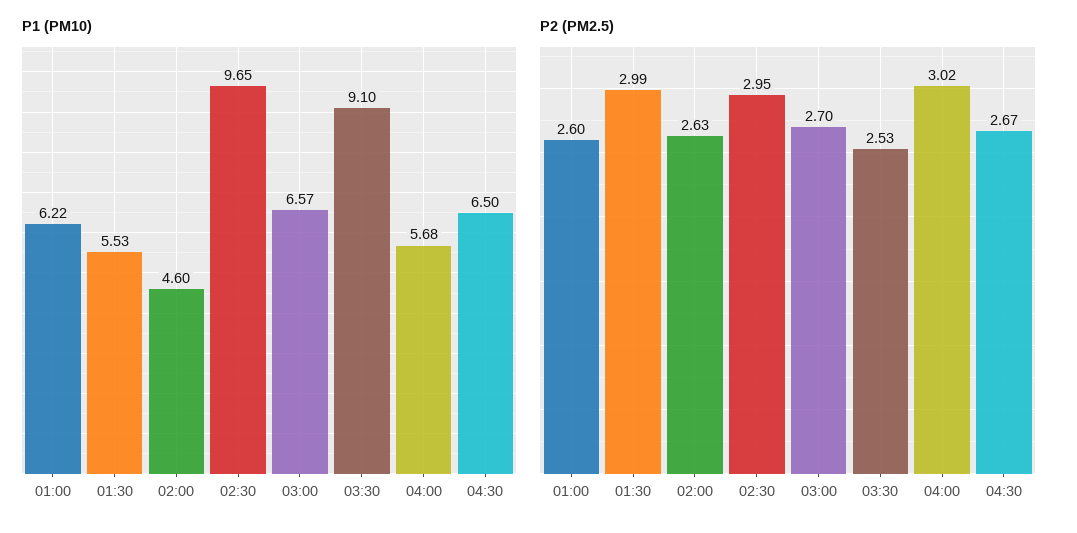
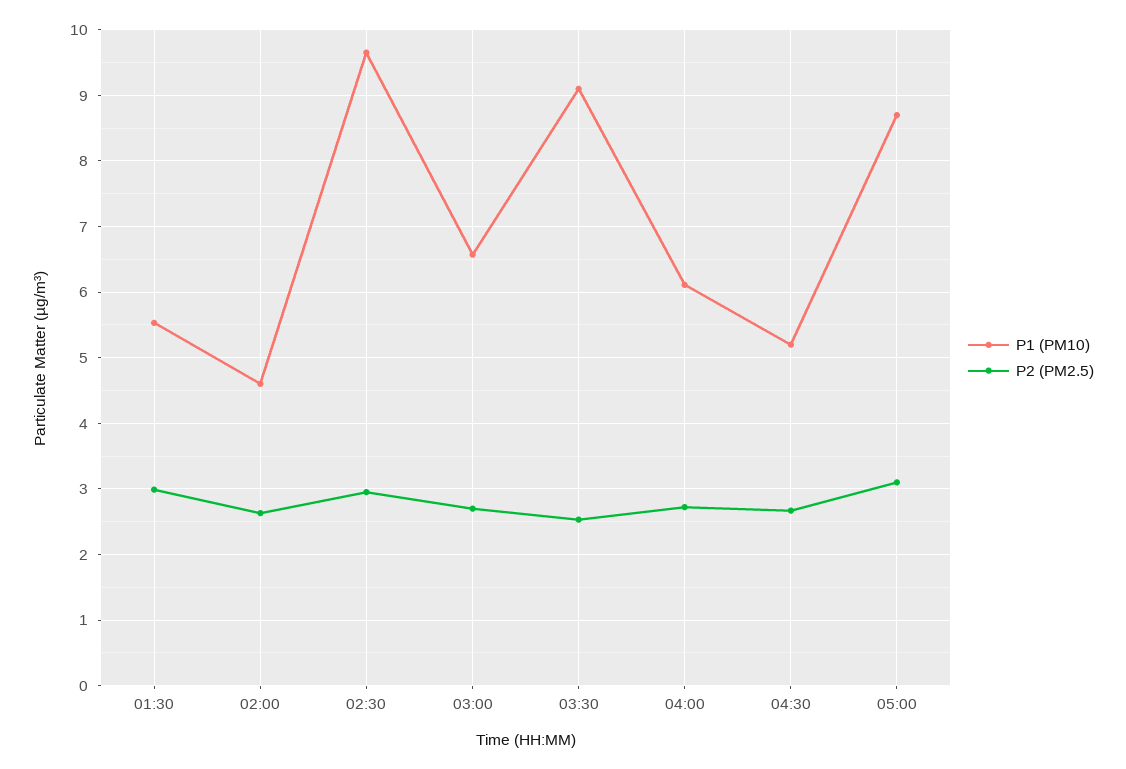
P1 (PM10), 01:00: 6.22 -> none
P1 (PM10), 04:00: 5.68 -> 6.1
P1 (PM10), 04:30: 6.5 -> 5.2
P2 (PM2.5), 01:00: 2.6 -> none
P2 (PM2.5), 04:00: 3.02 -> 2.7
P1 (PM10), 05:00: none -> 8.7
P2 (PM2.5), 05:00: none -> 3.1

